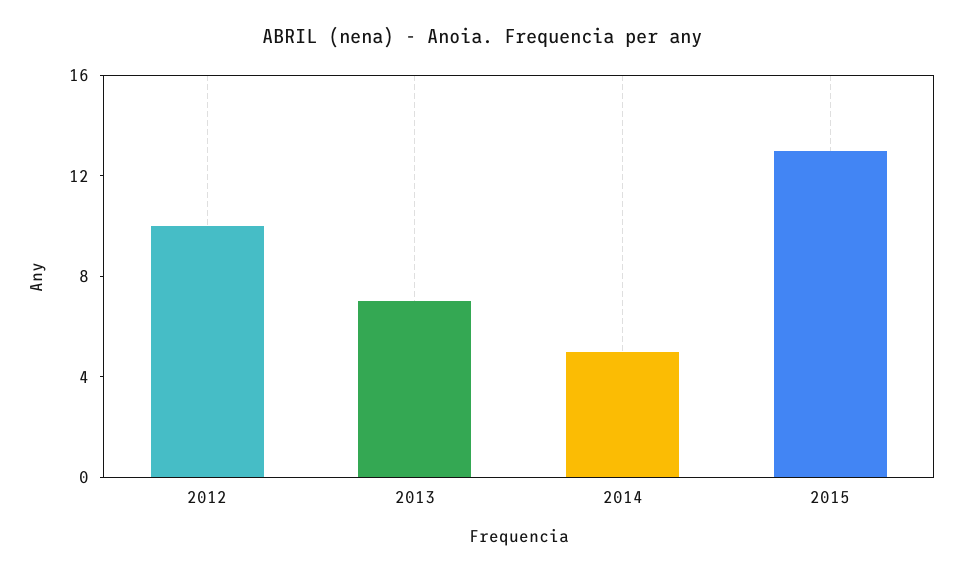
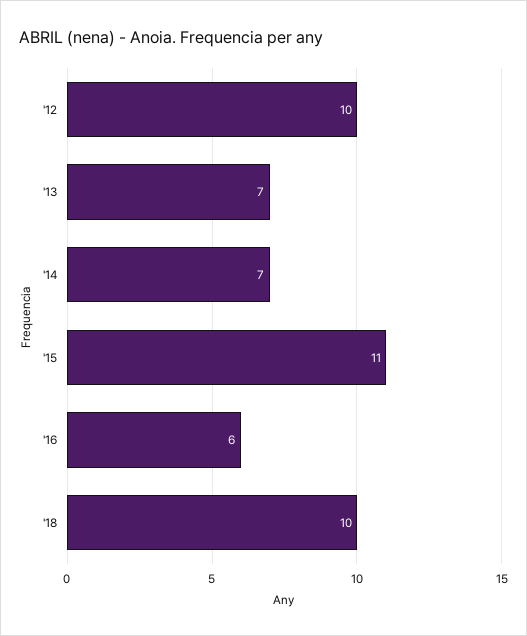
2014: 5 -> 7
2015: 13 -> 11
'16: none -> 6
'18: none -> 10

